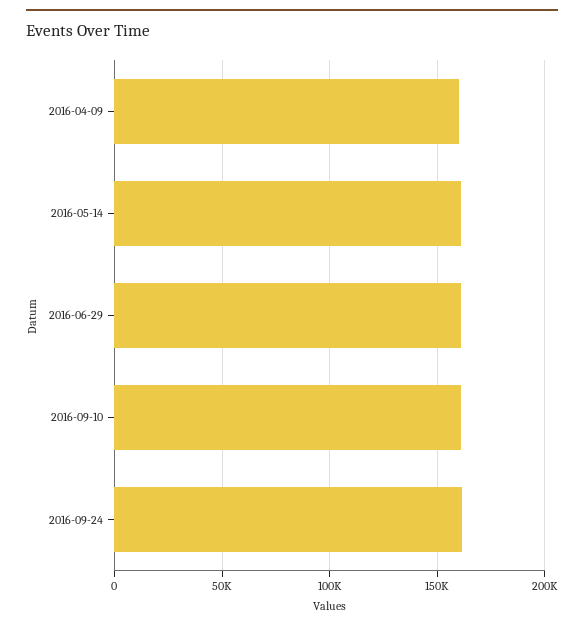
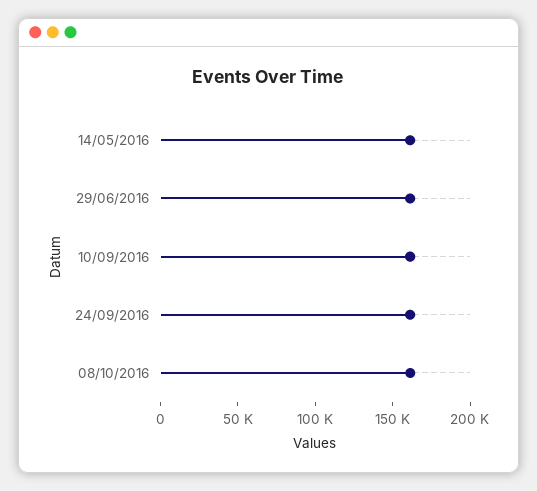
2016-04-09: 160000 -> none
08/10/2016: none -> 160000

